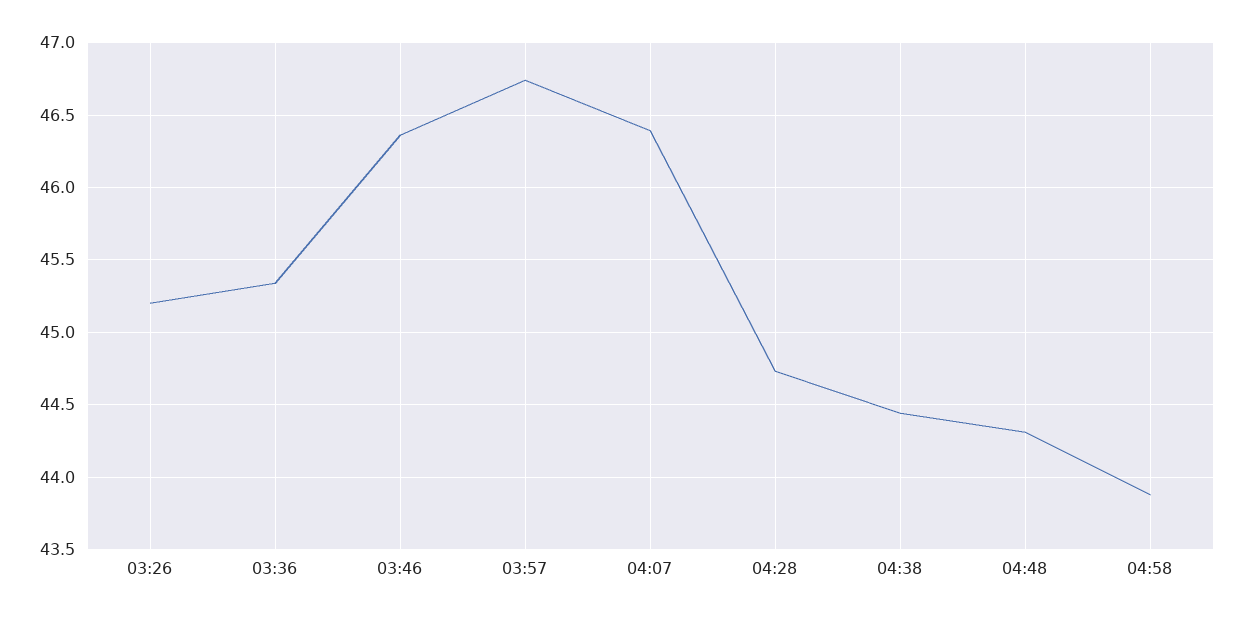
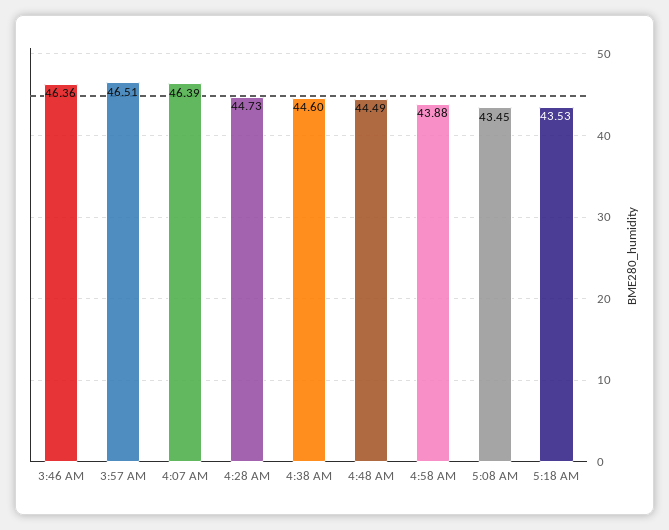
03:26: 45.2 -> none
03:36: 45.35 -> none
03:57: 46.75 -> 46.51
04:38: 44.45 -> 44.6
04:48: 44.3 -> 44.49
5:08 AM: none -> 43.45
5:18 AM: none -> 43.53

